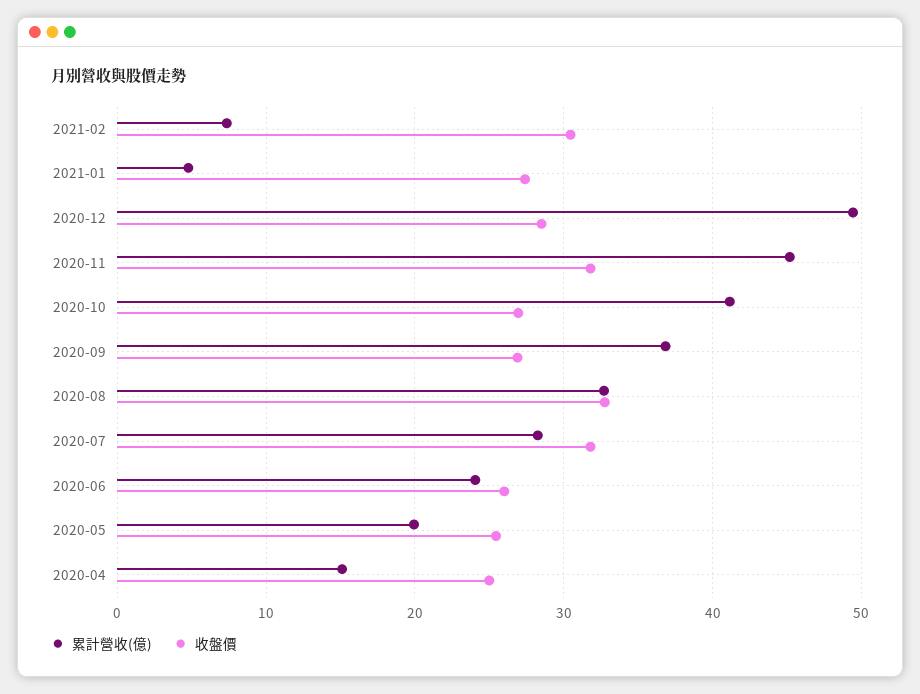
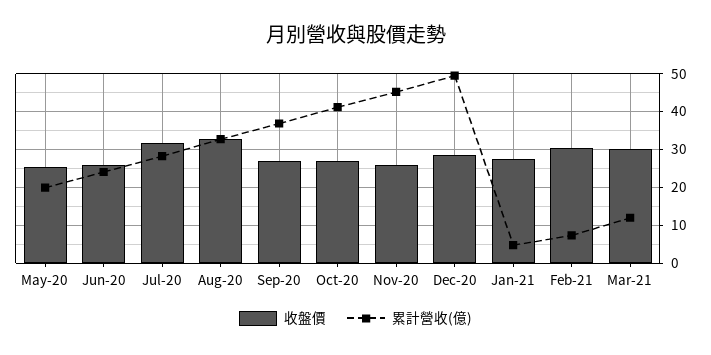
收盤價, 2020-11: 32 -> 26
累計營收(億), 2020-04: 15 -> none
收盤價, 2020-04: 25 -> none
收盤價, Mar-21: none -> 30
累計營收(億), Mar-21: none -> 12

